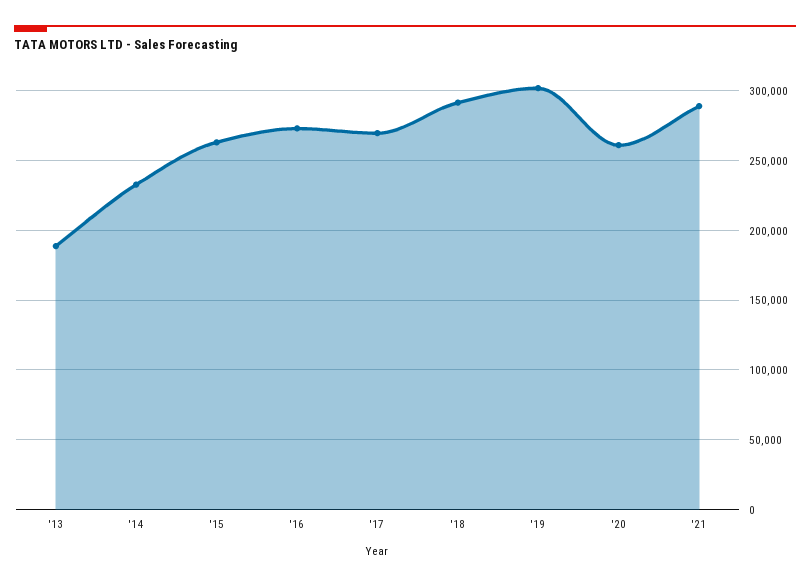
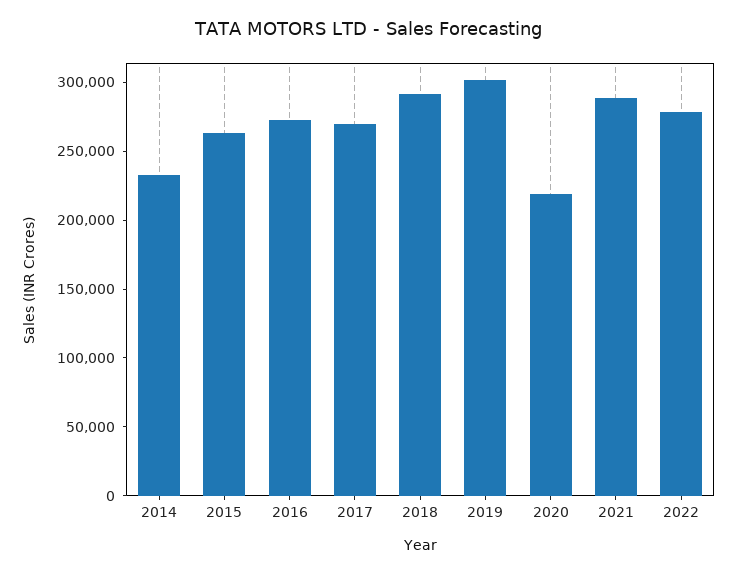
'13: 190000 -> none
'20: 260000 -> 220000
2022: none -> 280000

